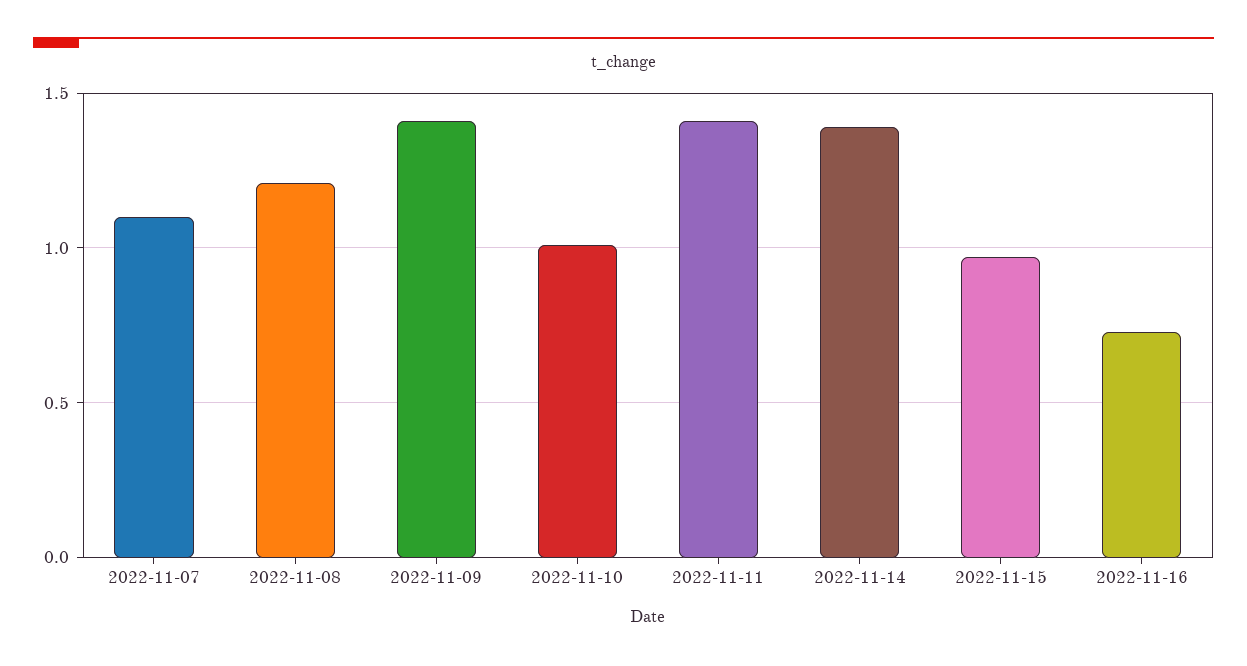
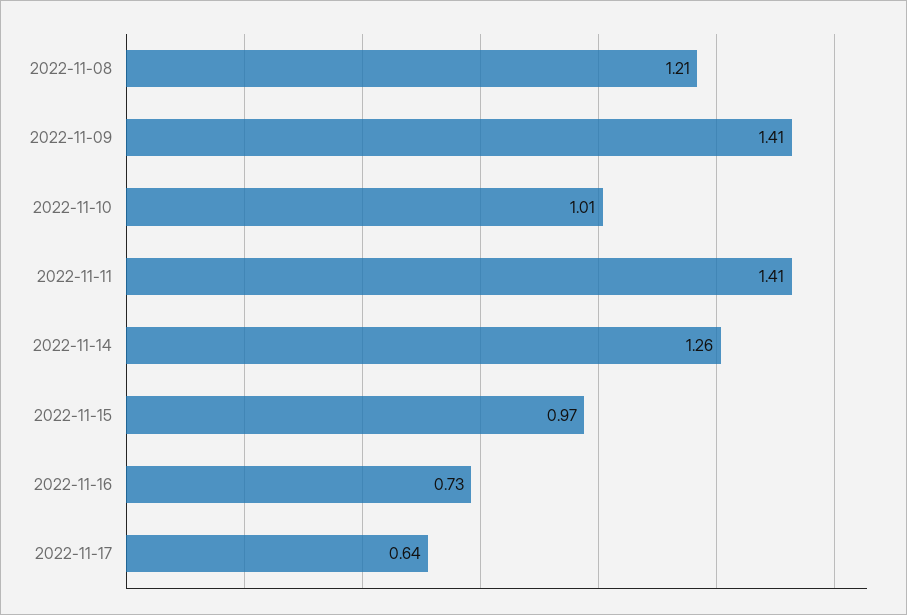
2022-11-07: 1.1 -> none
2022-11-14: 1.4 -> 1.26
2022-11-17: none -> 0.64

